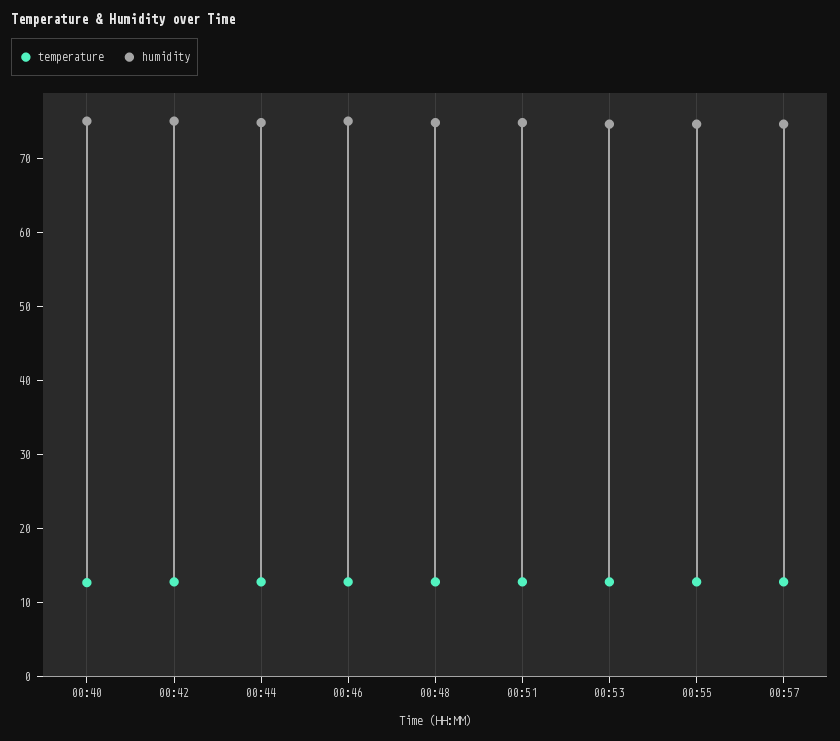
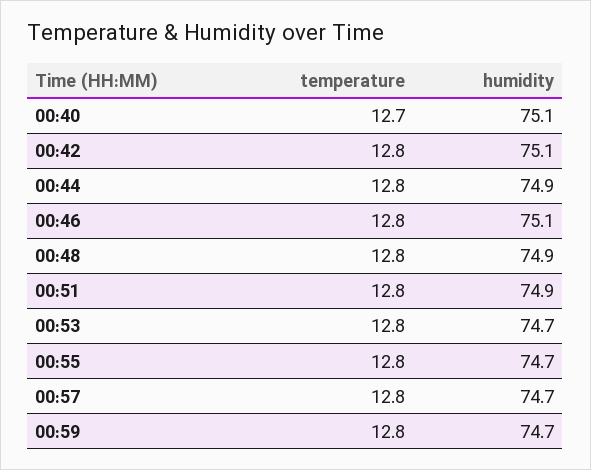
temperature, 00:59: none -> 12.8
humidity, 00:59: none -> 74.7

